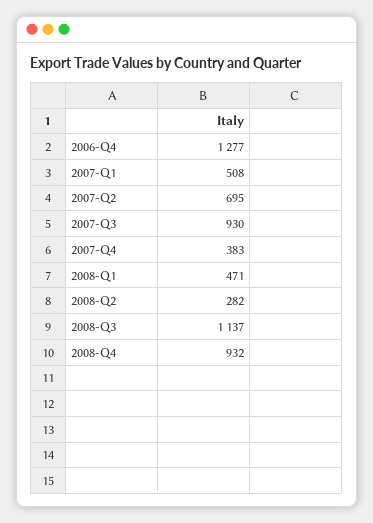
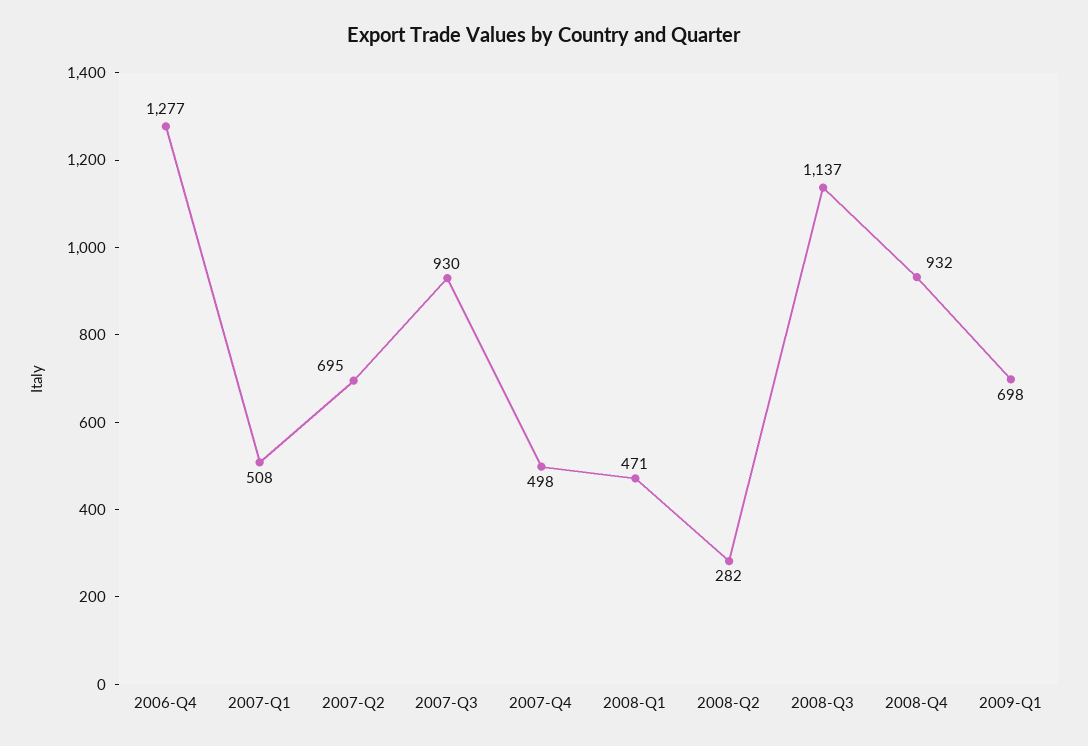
2007-Q4: 383 -> 498
2009-Q1: none -> 698

